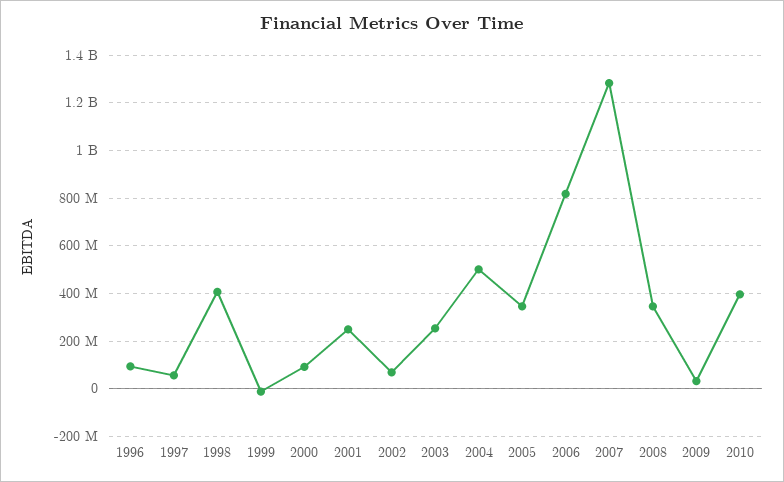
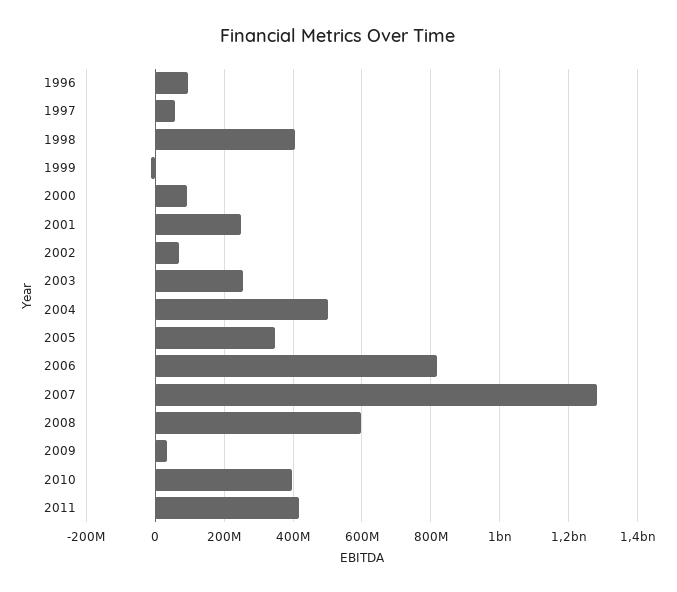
2008: 350000000 -> 600000000
2011: none -> 420000000

